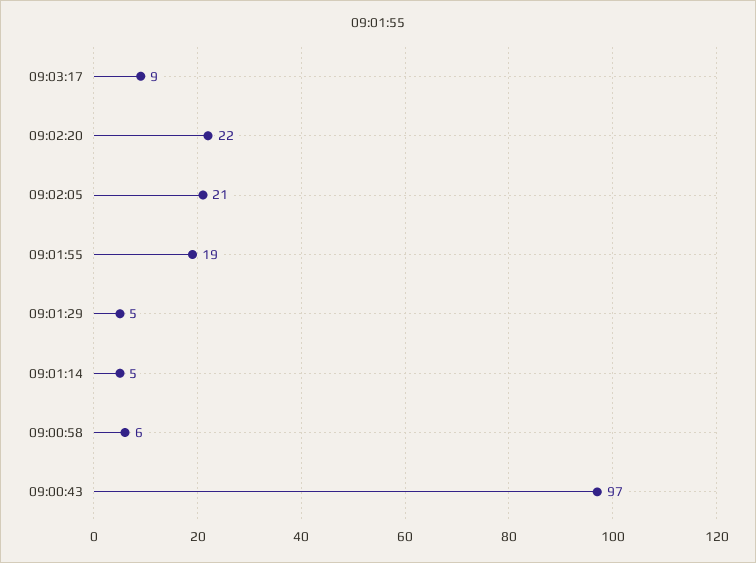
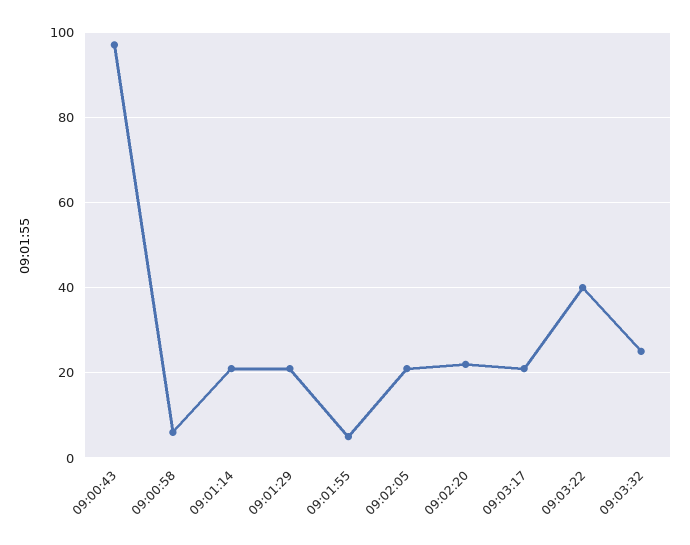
09:03:17: 9 -> 20
09:01:55: 19 -> 5
09:01:29: 5 -> 20
09:01:14: 5 -> 20
09:03:22: none -> 40
09:03:32: none -> 25

